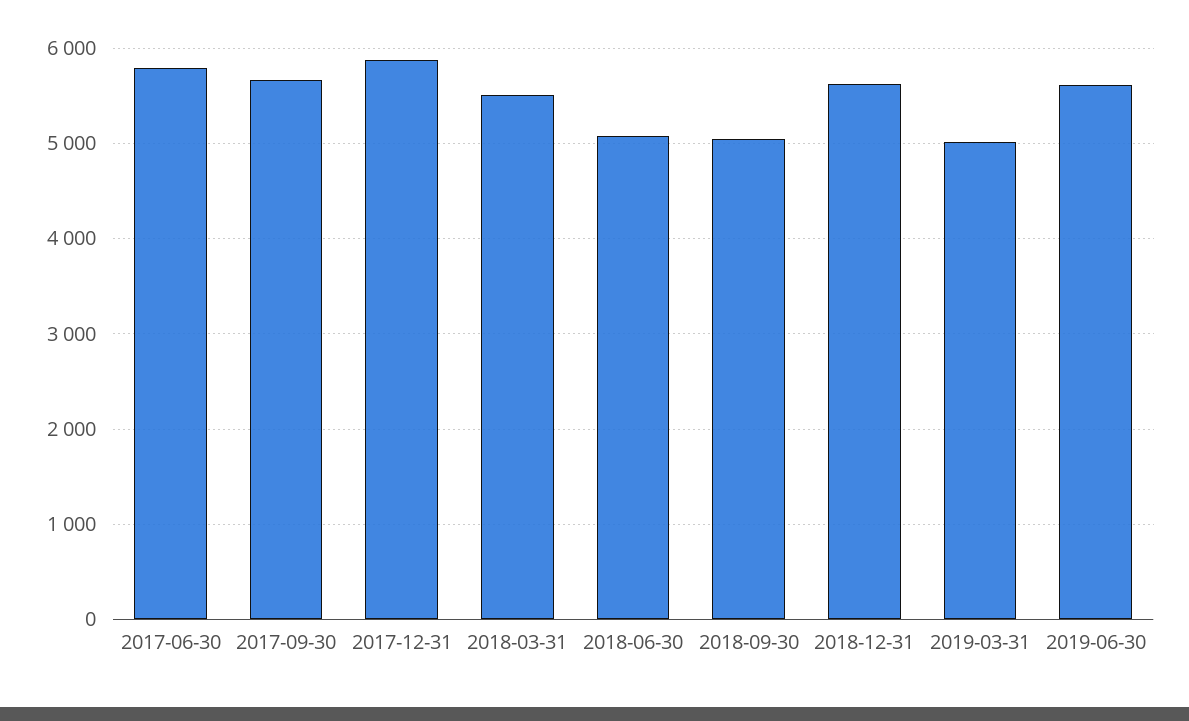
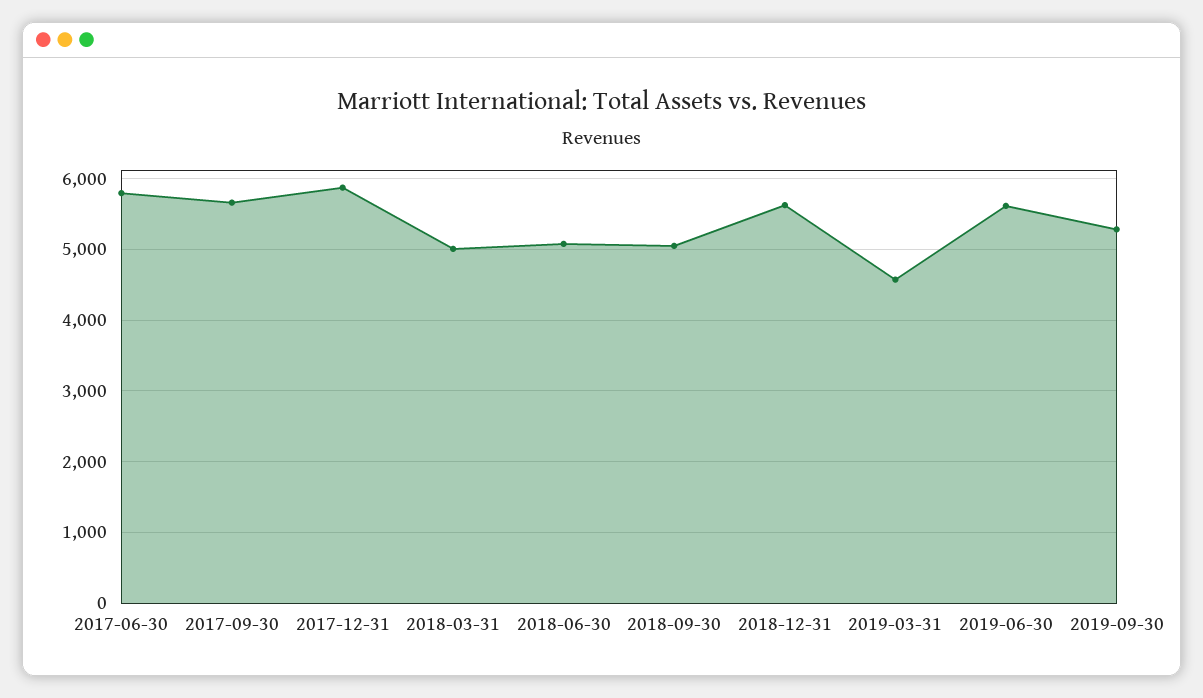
2018-03-31: 5500 -> 5000
2019-03-31: 5000 -> 4600
2019-09-30: none -> 5300

